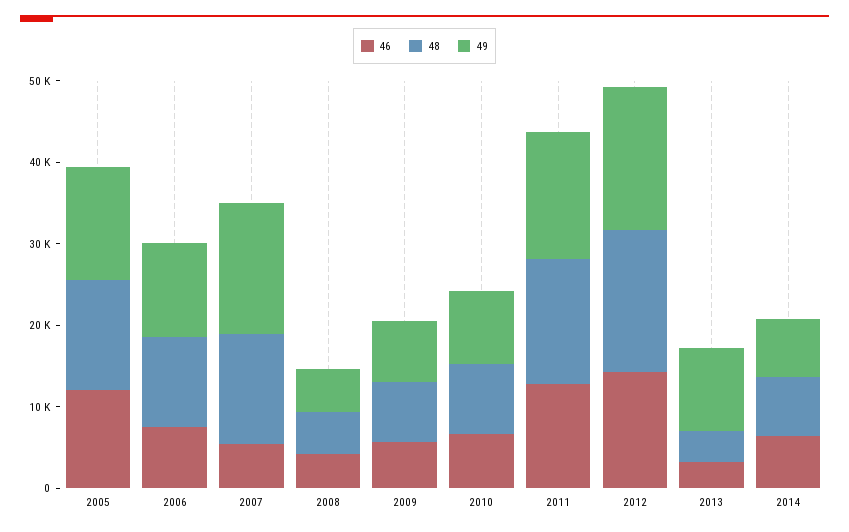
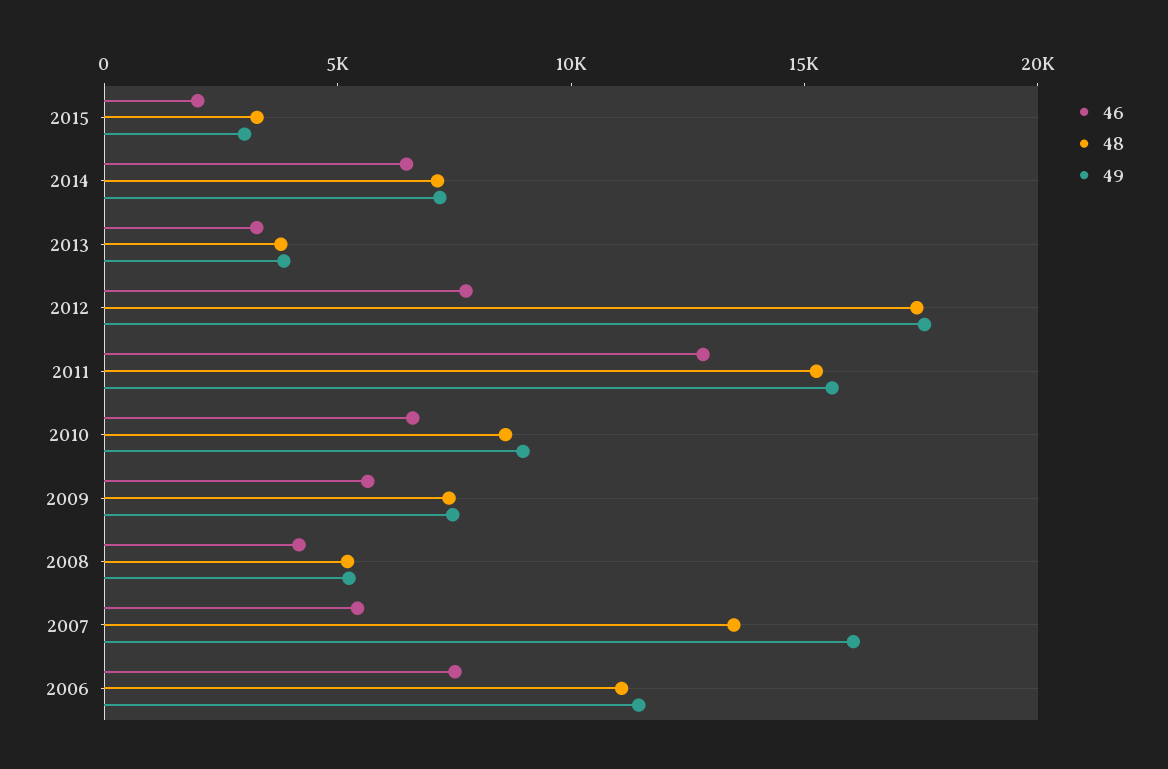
46, 2005: 12000 -> none
48, 2005: 14000 -> none
49, 2005: 14000 -> none
46, 2012: 14000 -> 8000
49, 2013: 10000 -> 4000
46, 2015: none -> 2000
48, 2015: none -> 3000
49, 2015: none -> 3000

